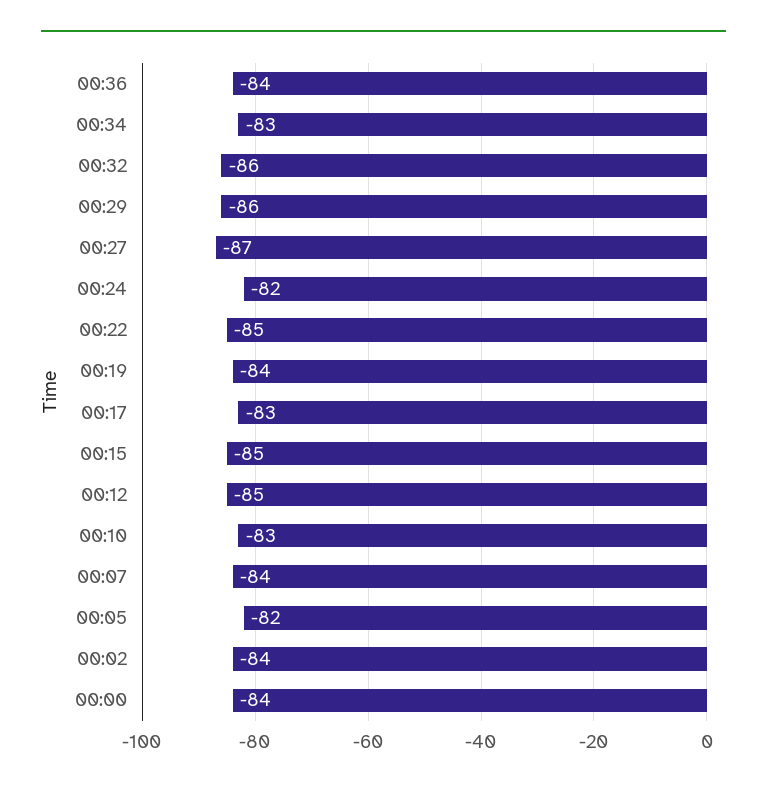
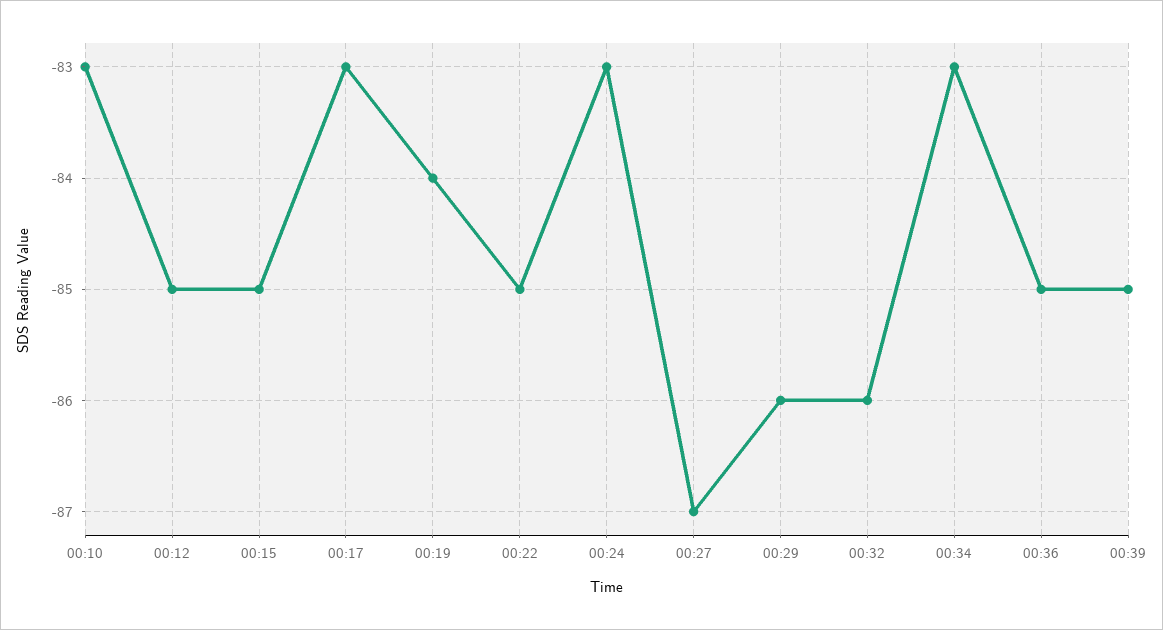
00:36: -84 -> -85
00:24: -82 -> -83
00:07: -84 -> none
00:05: -82 -> none
00:02: -84 -> none
00:00: -84 -> none
00:39: none -> -85

